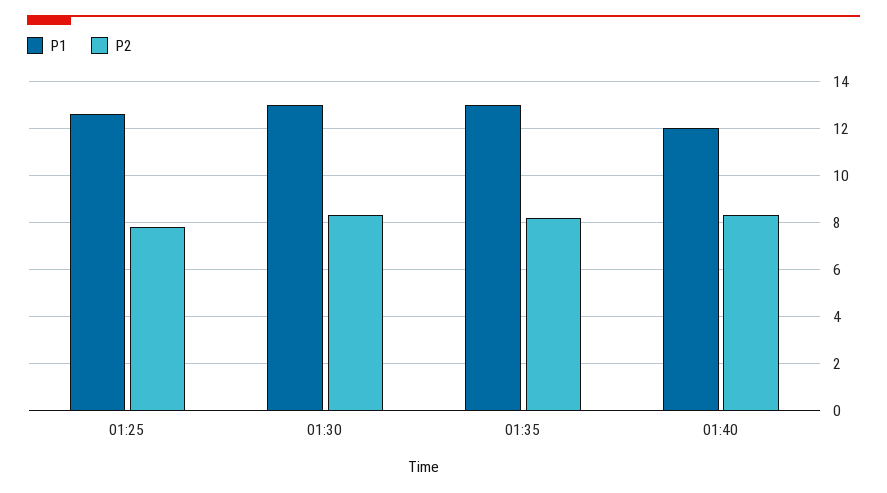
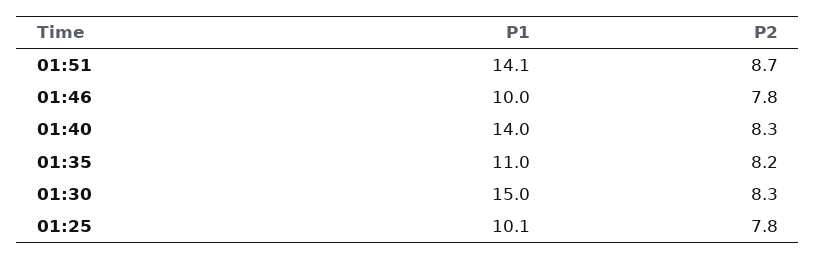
P1, 01:25: 12.5 -> 10.1
P1, 01:30: 13 -> 15
P1, 01:35: 13 -> 11
P1, 01:40: 12 -> 14
P1, 01:51: none -> 14.1
P2, 01:51: none -> 8.7
P1, 01:46: none -> 10
P2, 01:46: none -> 7.8

